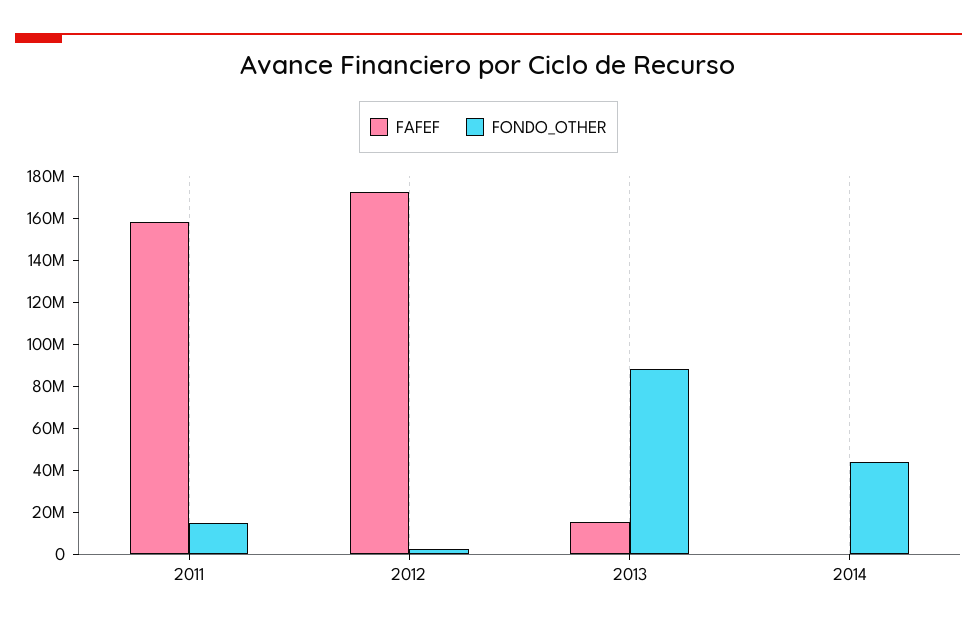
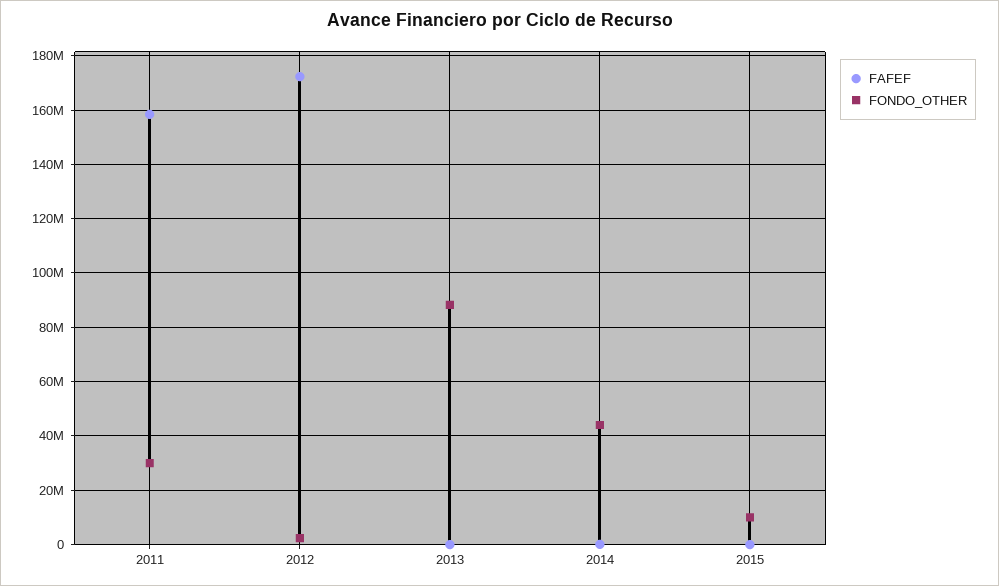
FONDO_OTHER, 2011: 15000000 -> 30000000
FAFEF, 2013: 15000000 -> 0
FAFEF, 2015: none -> 0
FONDO_OTHER, 2015: none -> 10000000

